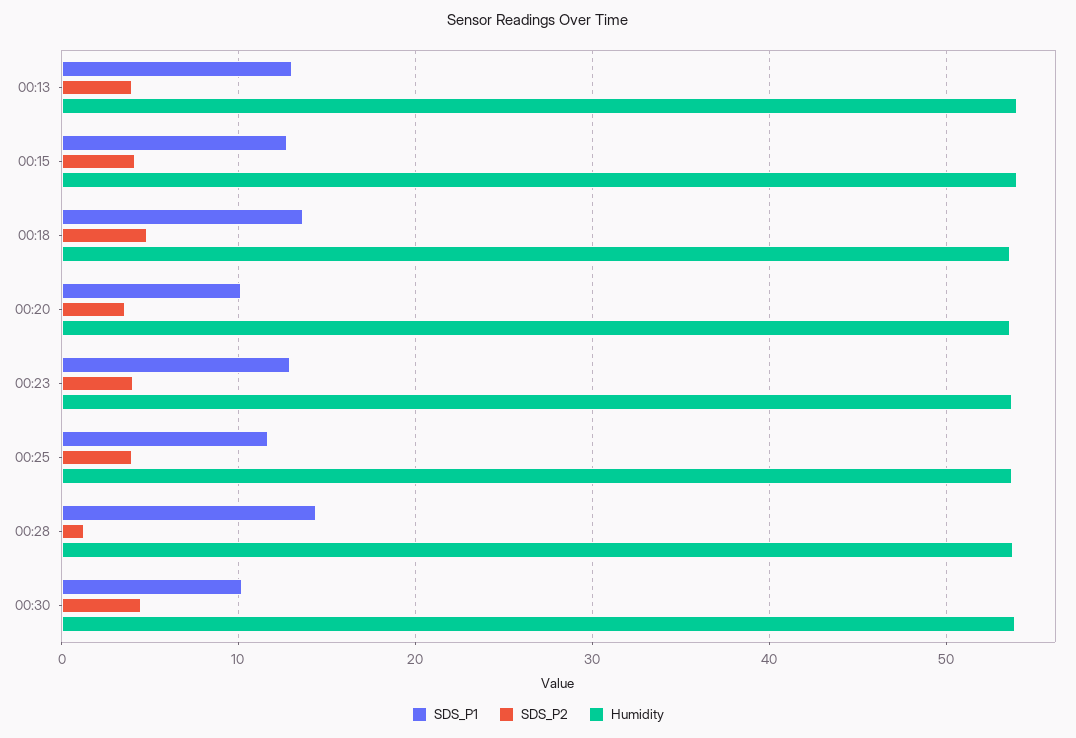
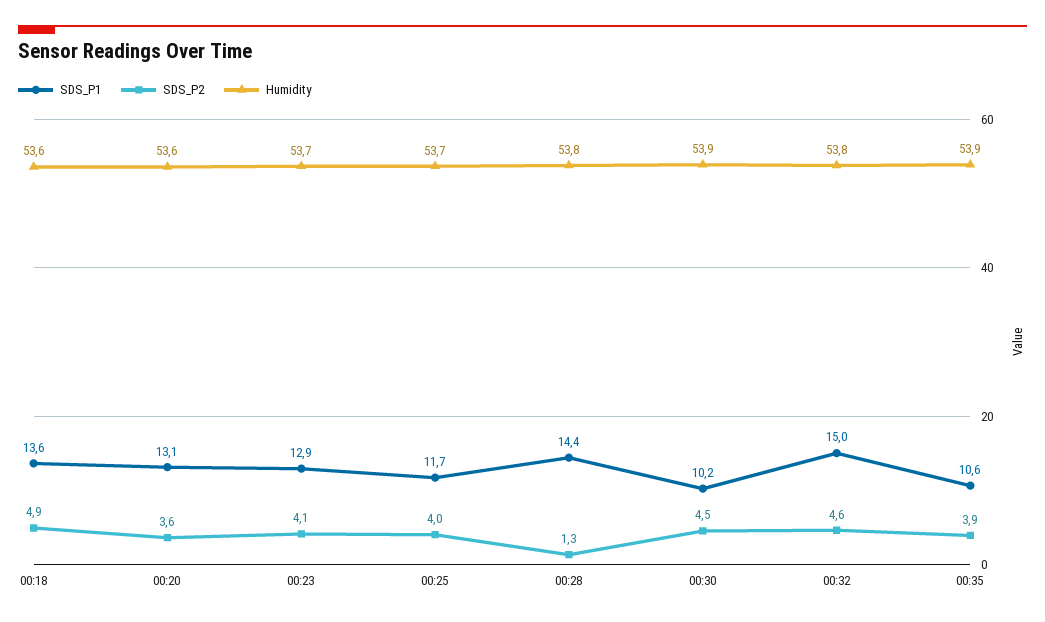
SDS_P1, 00:13: 13 -> none
SDS_P2, 00:13: 4 -> none
Humidity, 00:13: 54 -> none
SDS_P1, 00:15: 13 -> none
SDS_P2, 00:15: 4 -> none
Humidity, 00:15: 54 -> none
SDS_P1, 00:20: 10 -> 13.1
SDS_P1, 00:32: none -> 15
SDS_P2, 00:32: none -> 4.6
Humidity, 00:32: none -> 53.8
SDS_P1, 00:35: none -> 10.6
SDS_P2, 00:35: none -> 3.9
Humidity, 00:35: none -> 53.9

